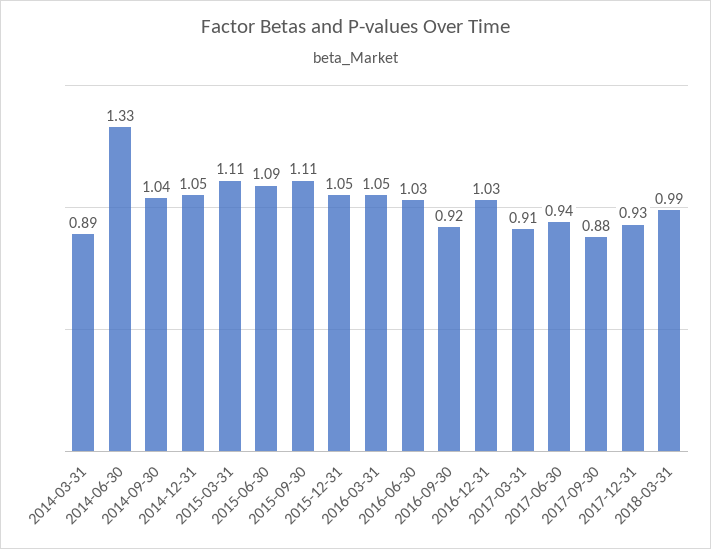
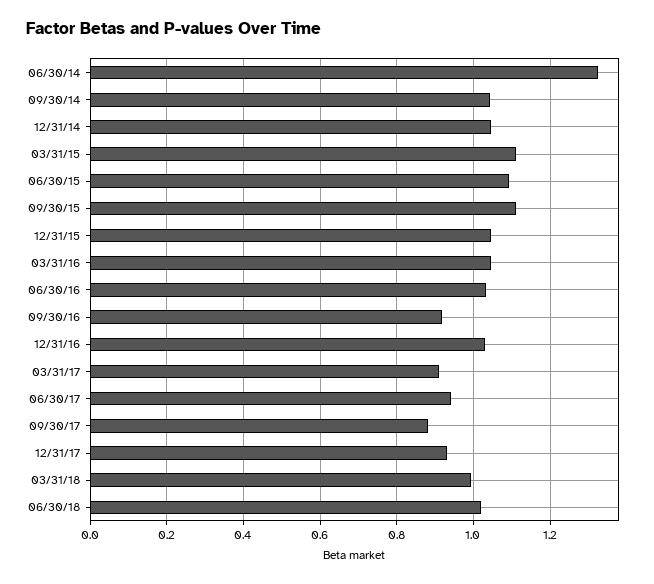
2014-03-31: 0.89 -> none
06/30/18: none -> 1.02

